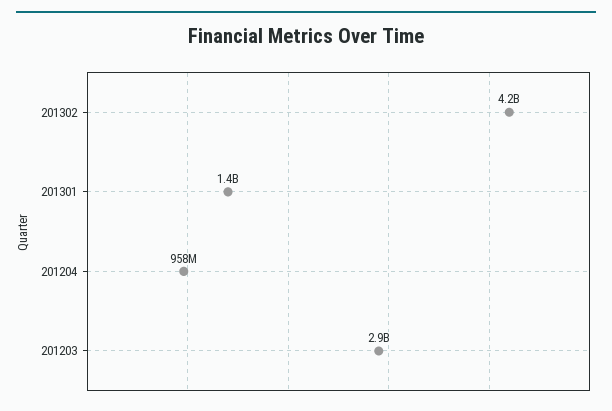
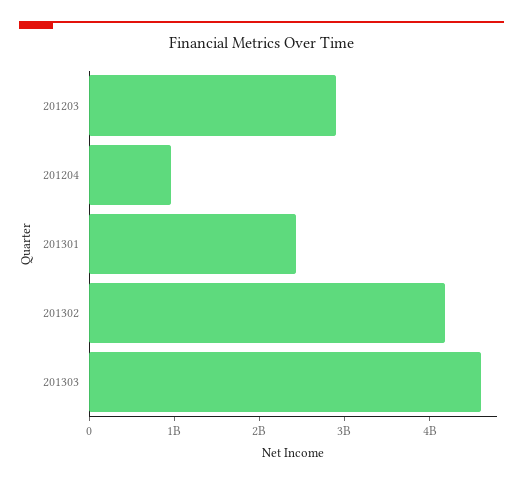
201301: 1400000000 -> 2400000000
201303: none -> 4600000000

